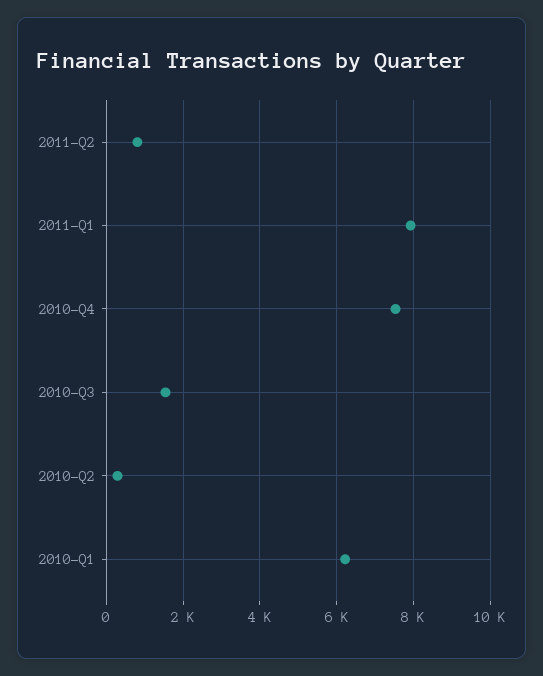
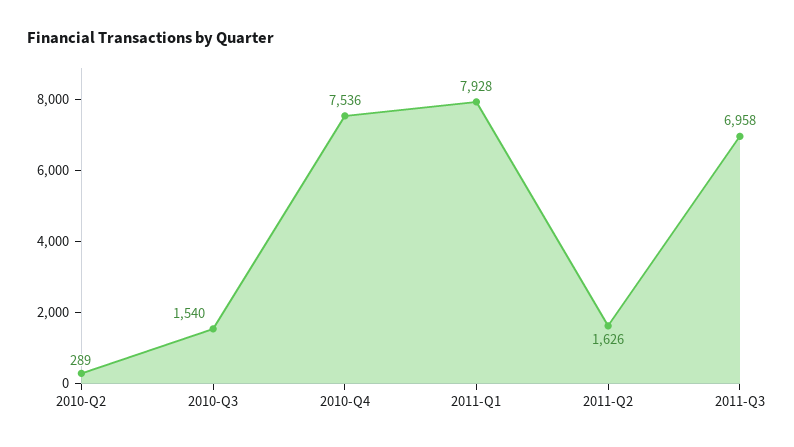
2011-Q2: 800 -> 1626
2010-Q1: 6200 -> none
2011-Q3: none -> 6958

